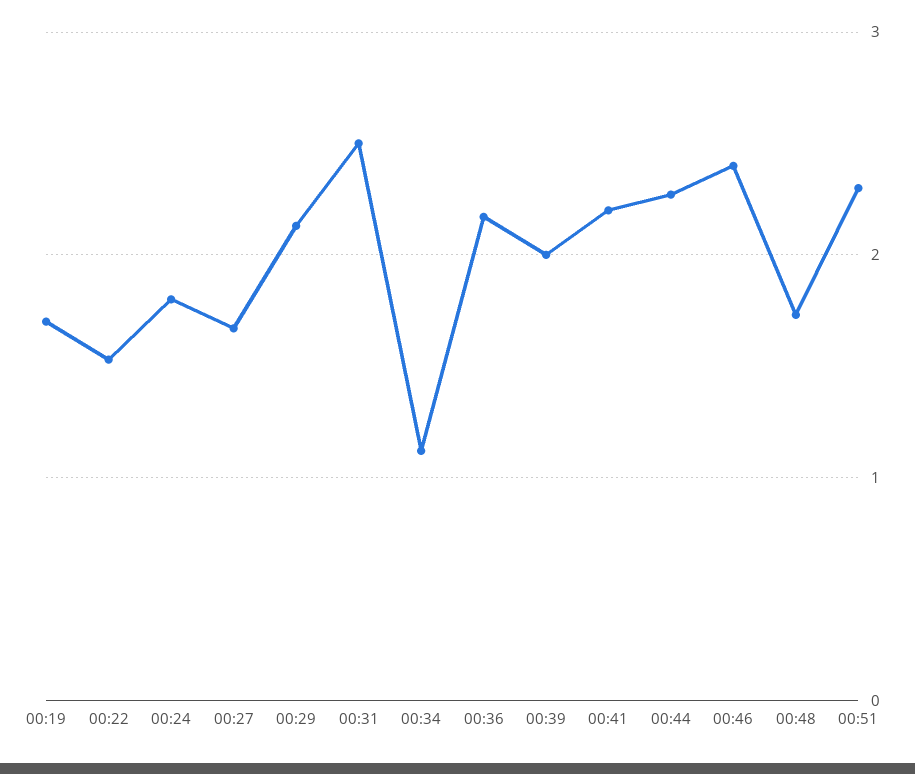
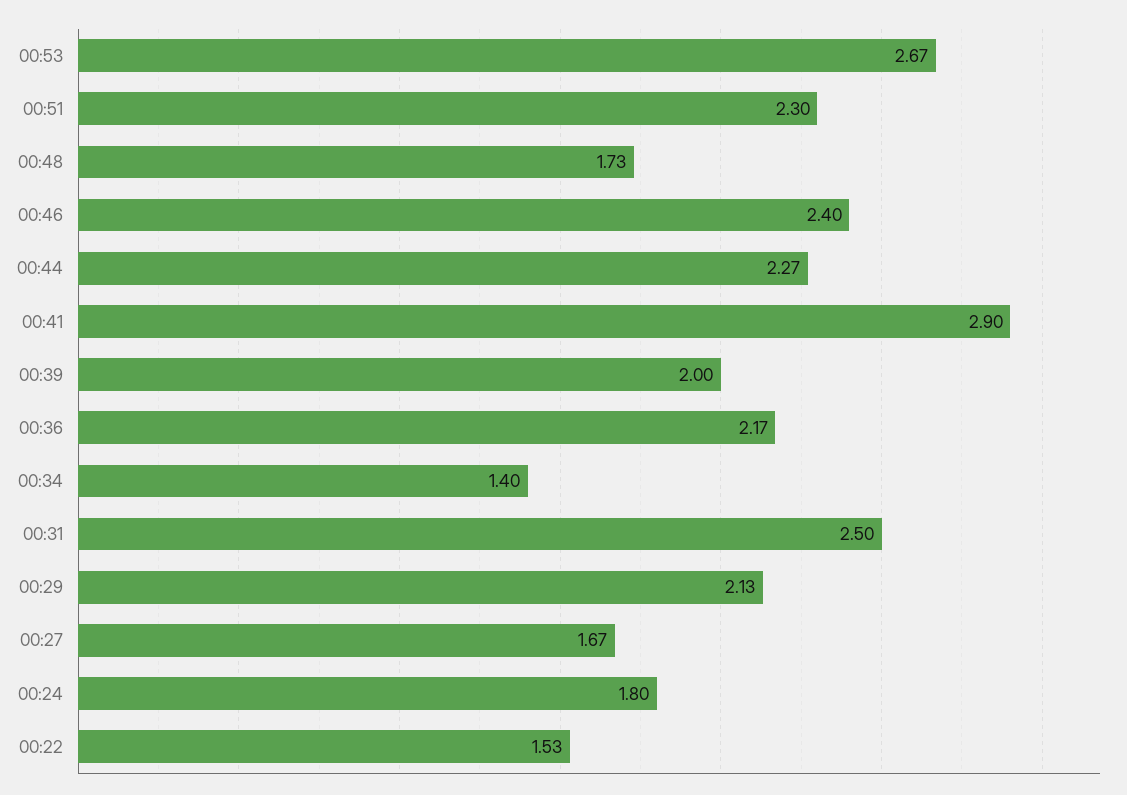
00:19: 1.7 -> none
00:34: 1.1 -> 1.4
00:41: 2.2 -> 2.9
00:53: none -> 2.67

